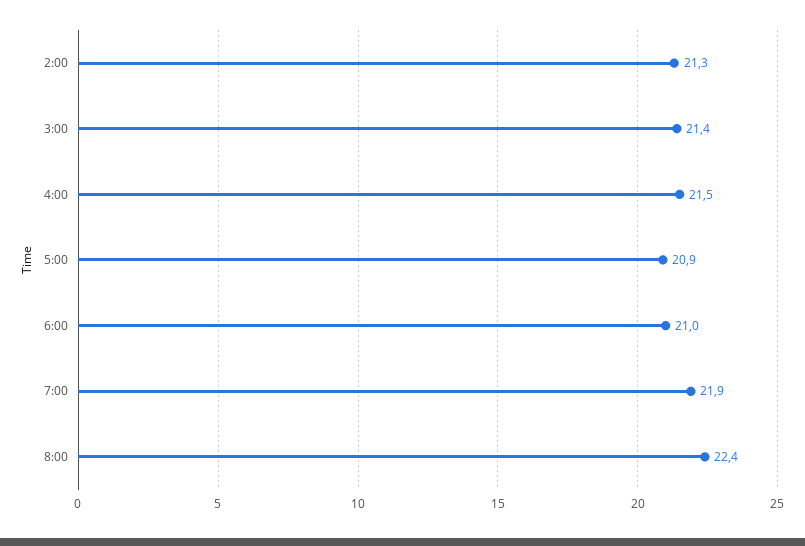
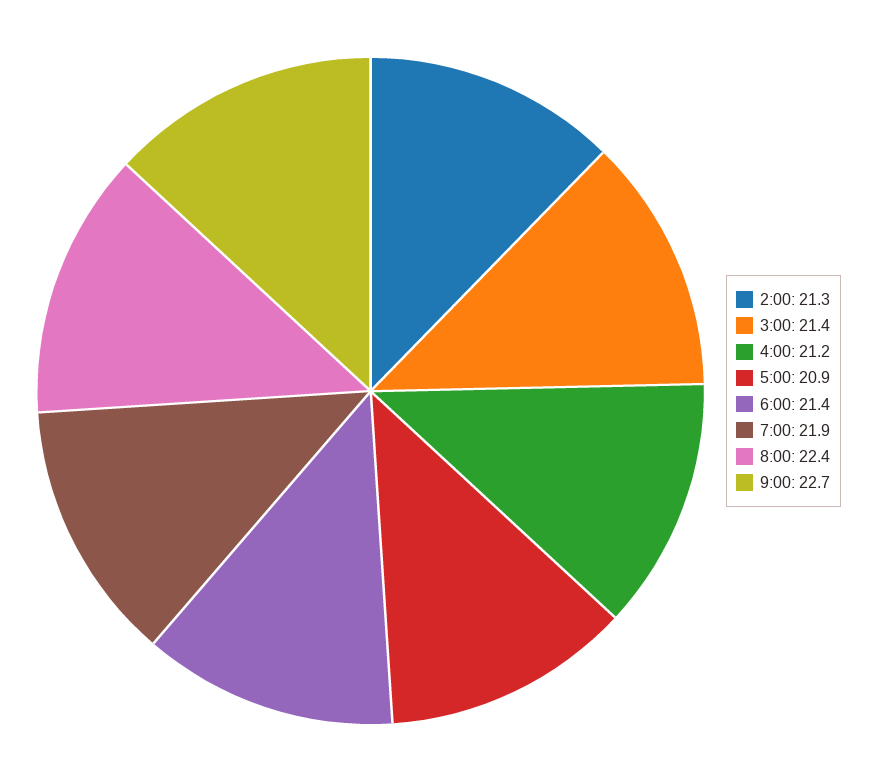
4:00: 21.5 -> 21.2
6:00: 21 -> 21.4
9:00: none -> 22.7

